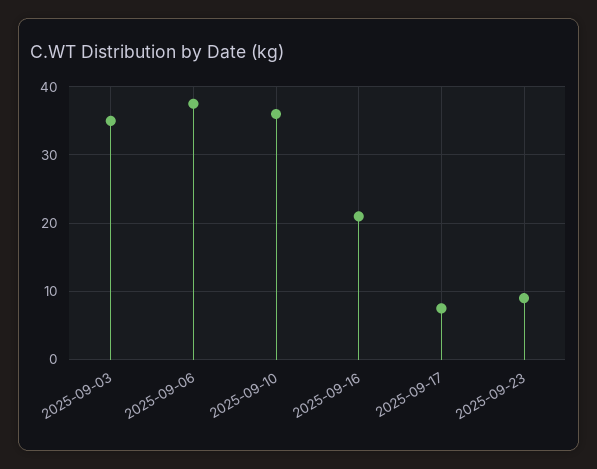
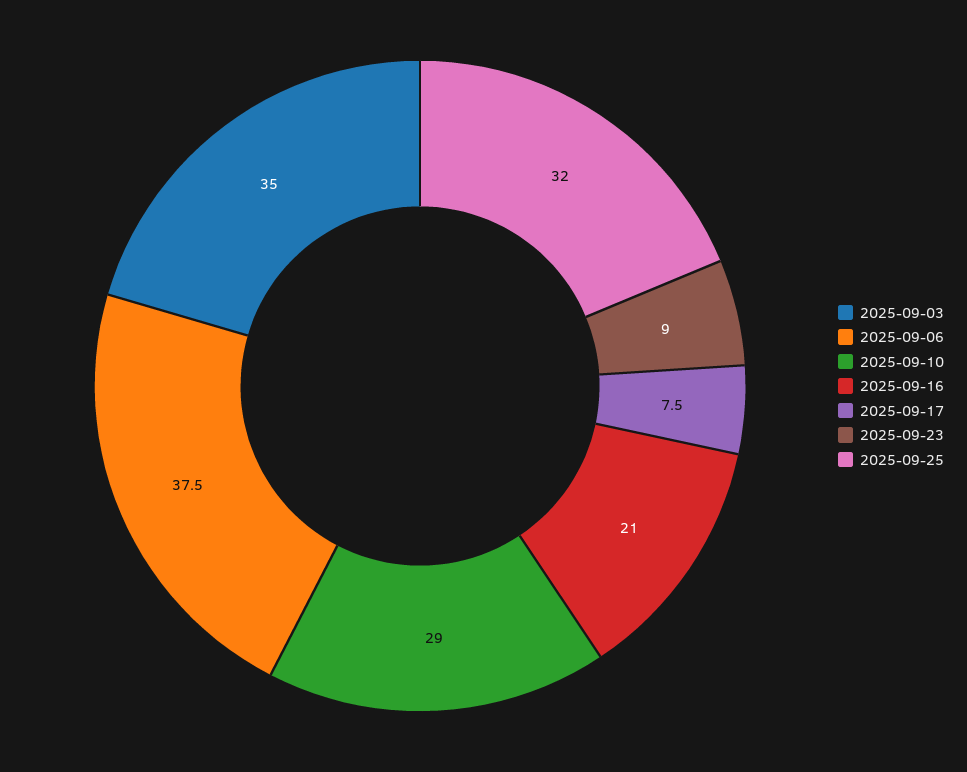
2025-09-10: 36 -> 29
2025-09-25: none -> 32

